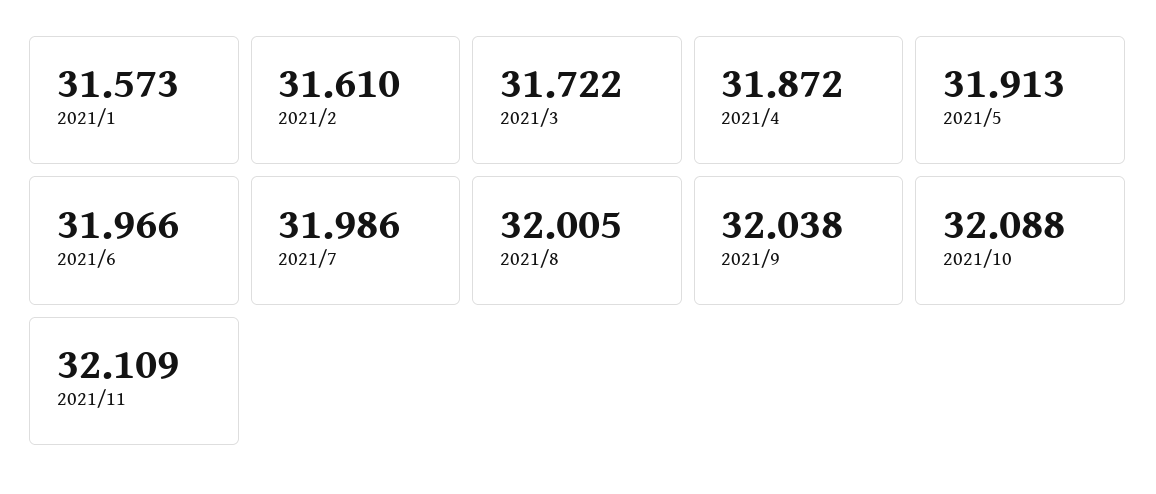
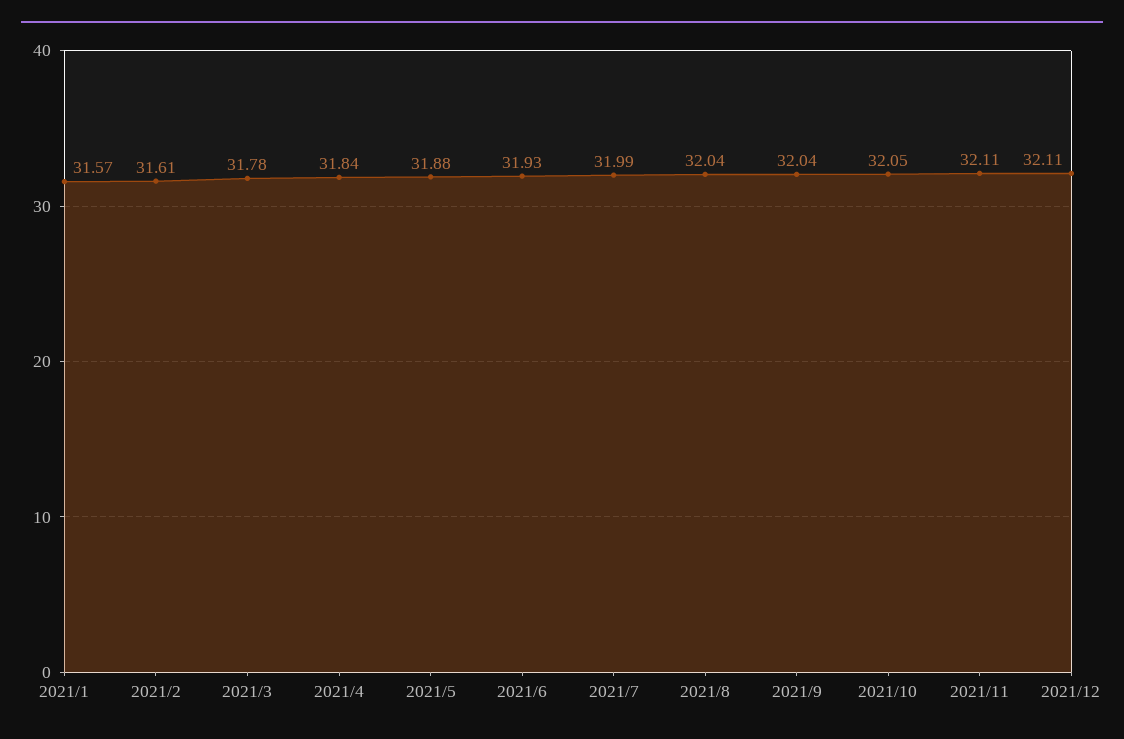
2021/3: 31.722 -> 31.78
2021/4: 31.872 -> 31.84
2021/5: 31.913 -> 31.88
2021/6: 31.966 -> 31.93
2021/8: 32.005 -> 32.04
2021/10: 32.088 -> 32.05
2021/12: none -> 32.11

